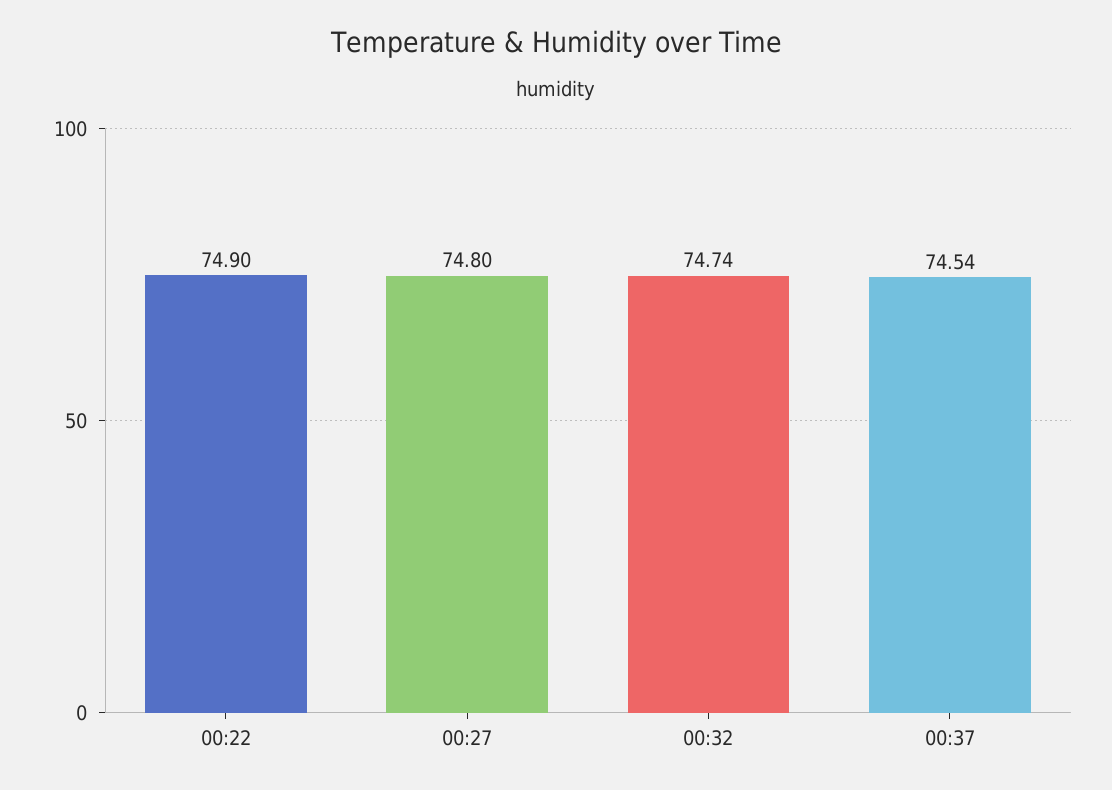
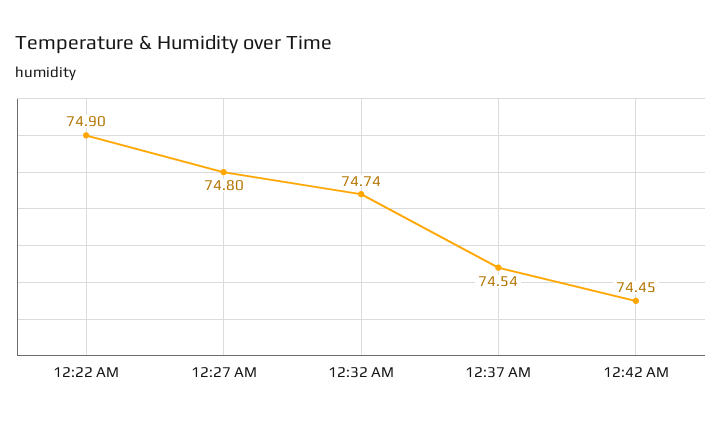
12:42 AM: none -> 74.45

